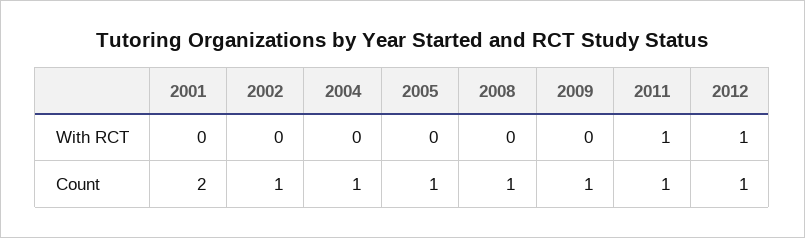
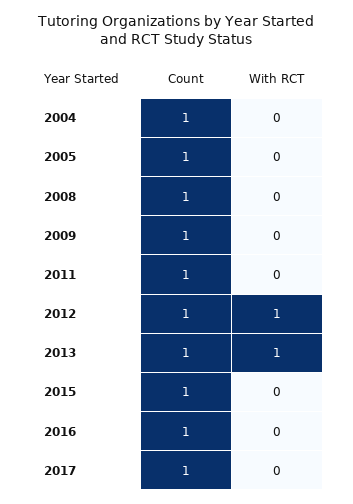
2001, With RCT: 0 -> none
2002, With RCT: 0 -> none
2011, With RCT: 1 -> 0
2001, Count: 2 -> none
2002, Count: 1 -> none
2013, Count: none -> 1
2013, With RCT: none -> 1
2015, Count: none -> 1
2015, With RCT: none -> 0
2016, Count: none -> 1
2016, With RCT: none -> 0
2017, Count: none -> 1
2017, With RCT: none -> 0

